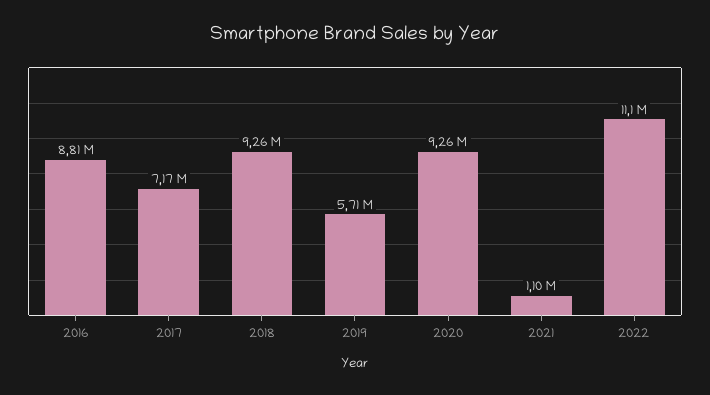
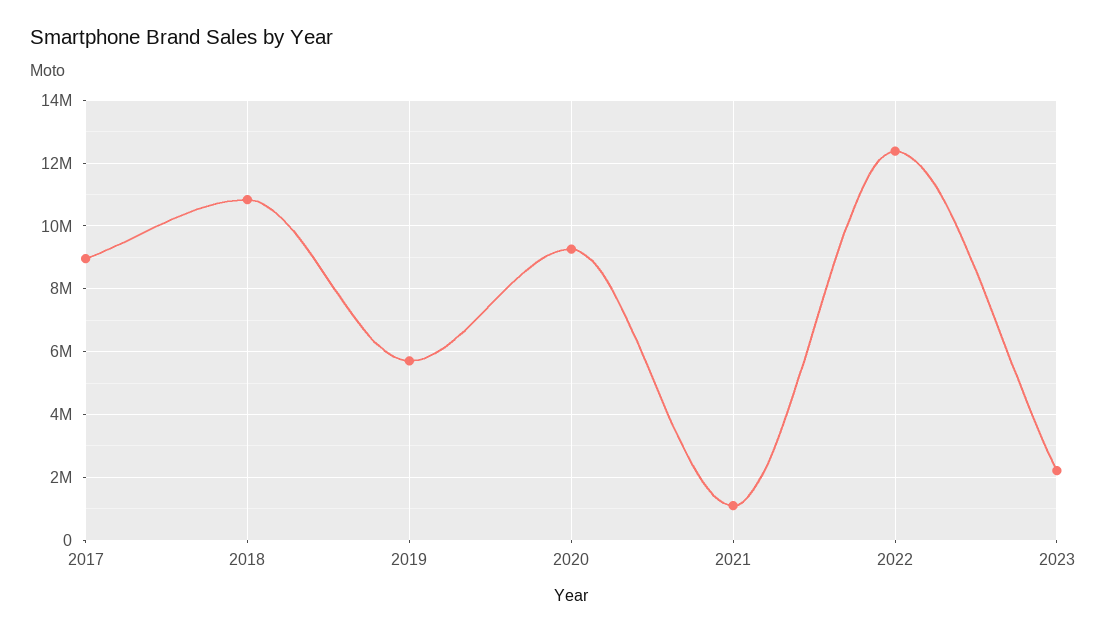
2016: 8810000 -> none
2017: 7170000 -> 9000000
2018: 9260000 -> 10800000
2022: 11100000 -> 12400000
2023: none -> 2200000

